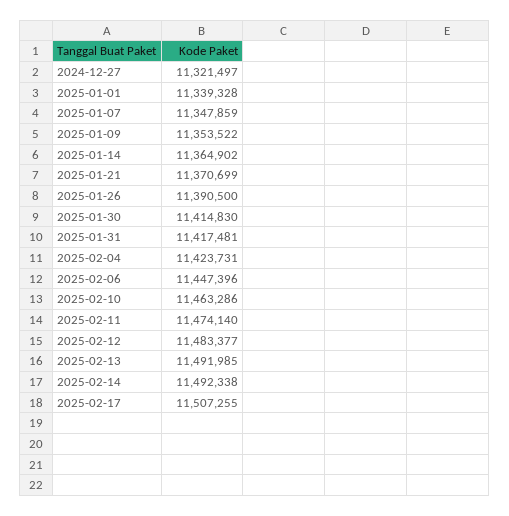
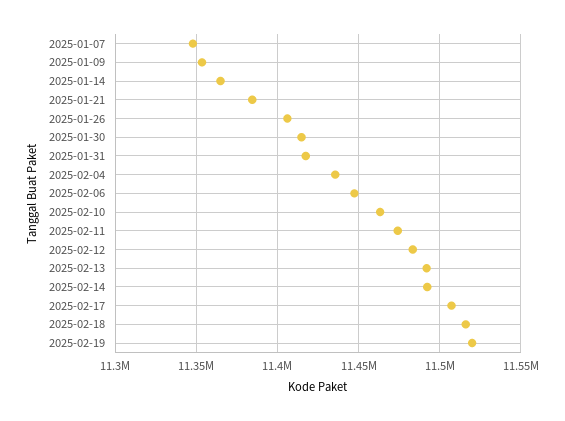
2024-12-27: 11321497 -> none
2025-01-01: 11339328 -> none
2025-01-21: 11370699 -> 11385000
2025-01-26: 11390500 -> 11405000
2025-02-04: 11423731 -> 11435000
2025-02-18: none -> 11515000
2025-02-19: none -> 11520000

